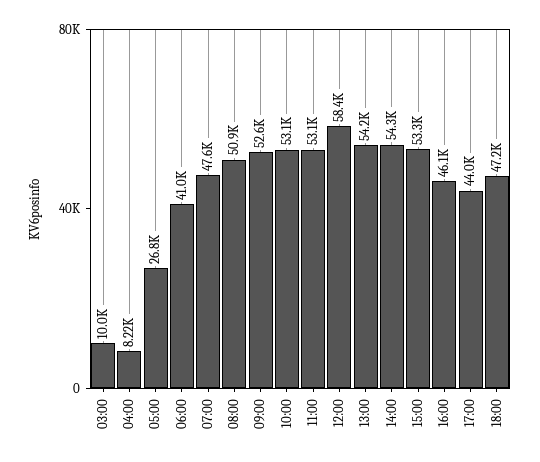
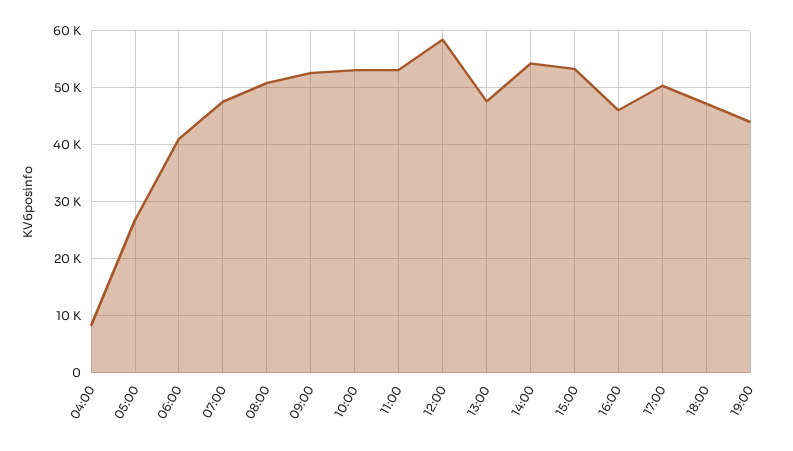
03:00: 10000 -> none
13:00: 54200 -> 48000
17:00: 44000 -> 50000
19:00: none -> 44000

